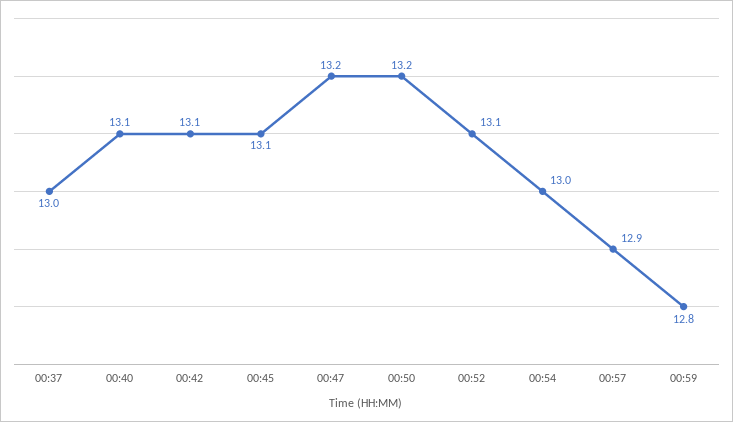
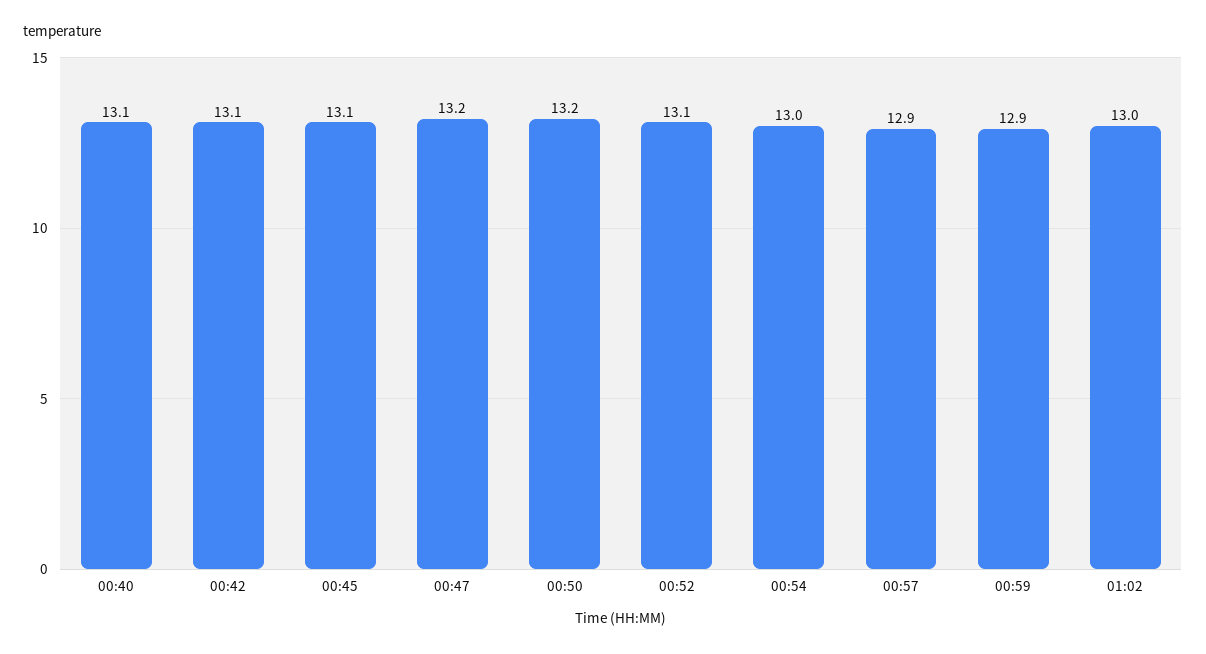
00:37: 13 -> none
00:59: 12.8 -> 12.9
01:02: none -> 13

